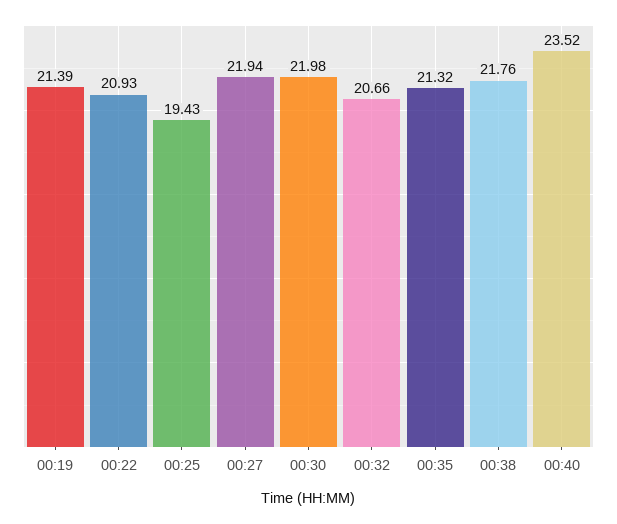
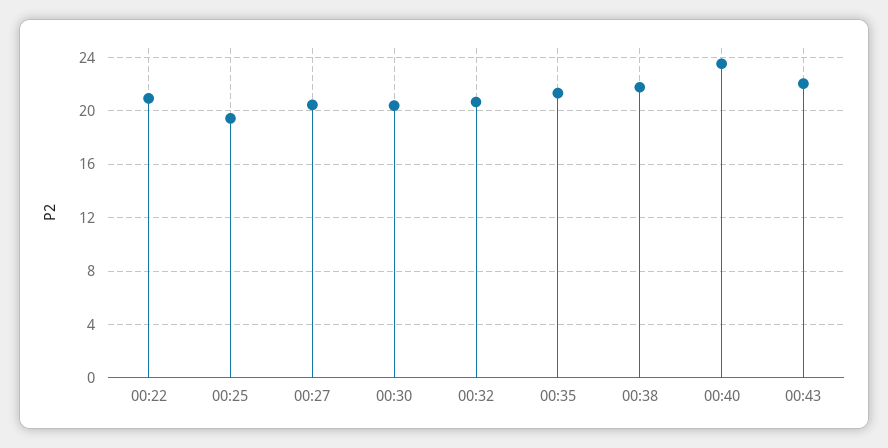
00:19: 21.39 -> none
00:27: 21.94 -> 20.5
00:30: 21.98 -> 20.5
00:43: none -> 22

